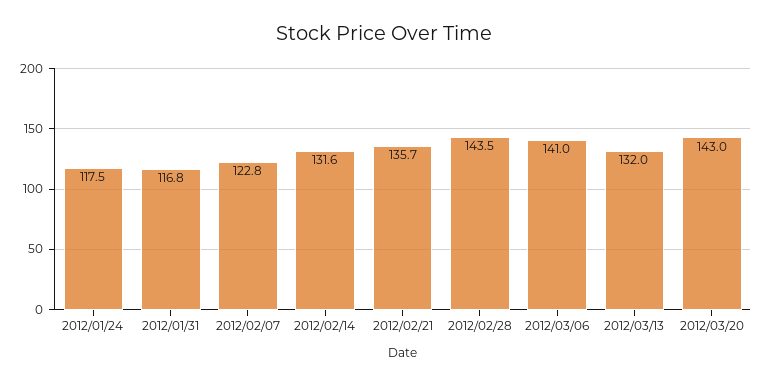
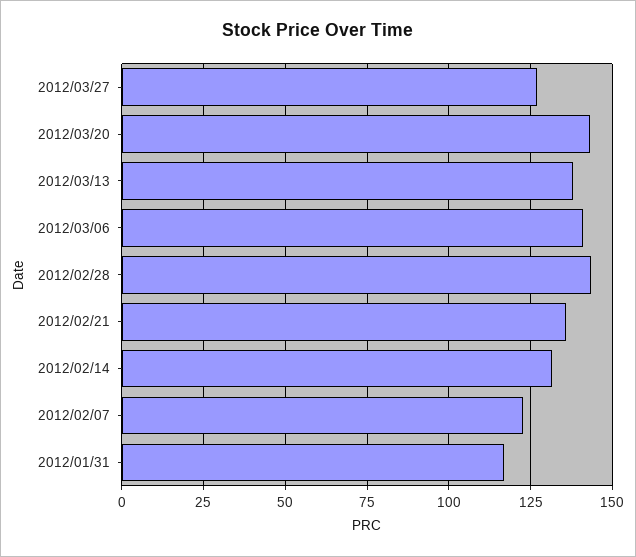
2012/01/24: 117.5 -> none
2012/03/13: 132 -> 137.5
2012/03/27: none -> 127.5

